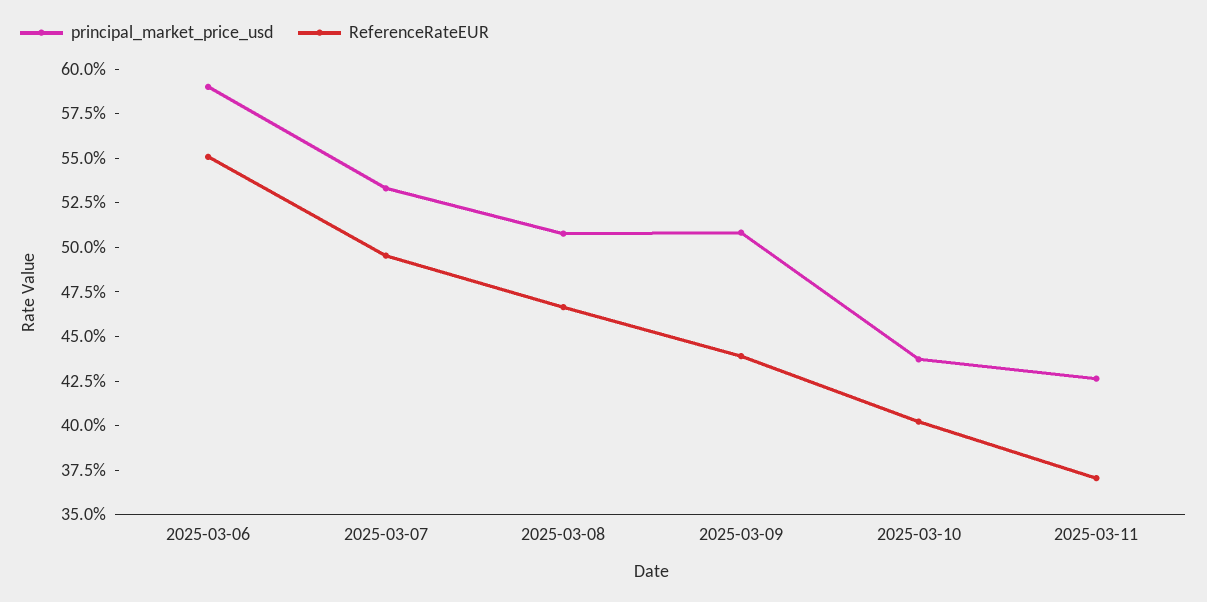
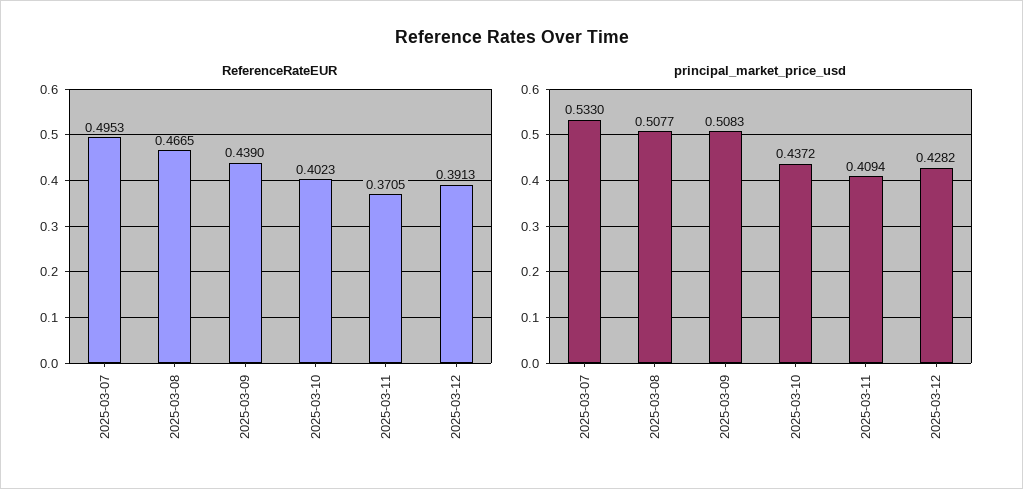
principal_market_price_usd, 2025-03-06: 0.59 -> none
ReferenceRateEUR, 2025-03-06: 0.55 -> none
principal_market_price_usd, 2025-03-11: 0.425 -> 0.4094
ReferenceRateEUR, 2025-03-12: none -> 0.3913
principal_market_price_usd, 2025-03-12: none -> 0.4282

